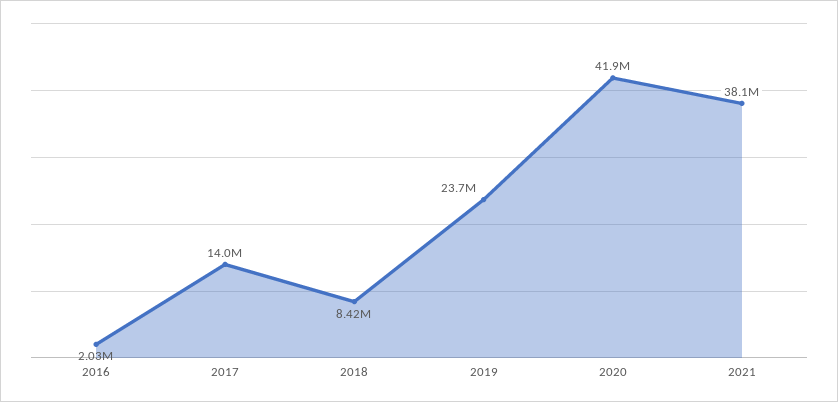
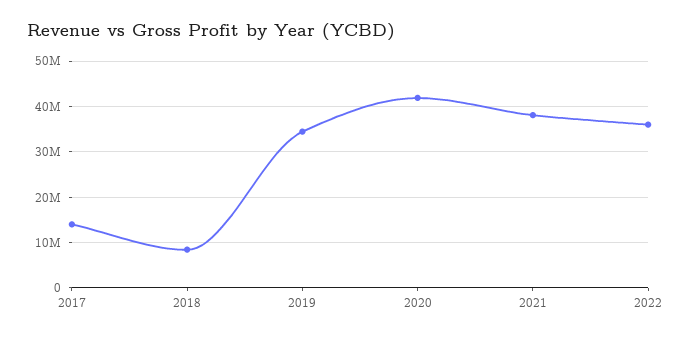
2016: 2030000 -> none
2019: 23700000 -> 34000000
2022: none -> 36000000

